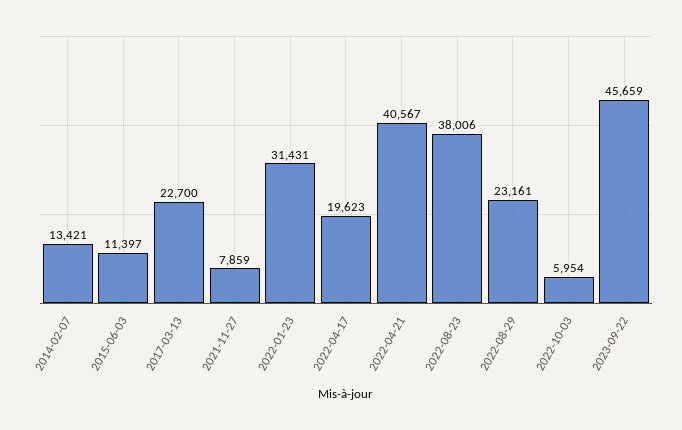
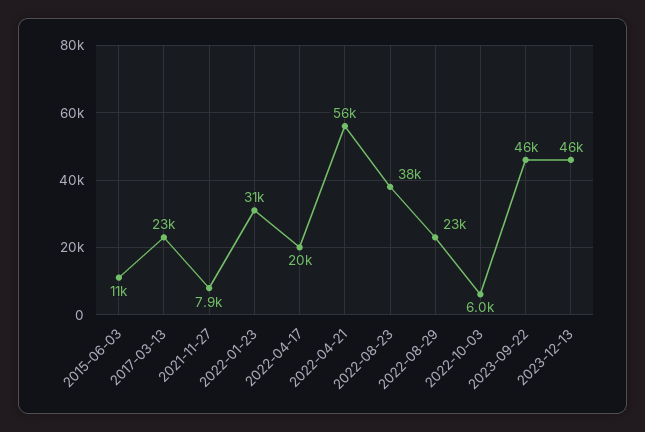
2014-02-07: 13421 -> none
2022-04-21: 40567 -> 56000
2023-12-13: none -> 46000

